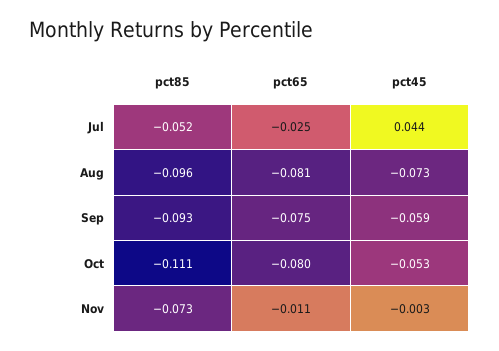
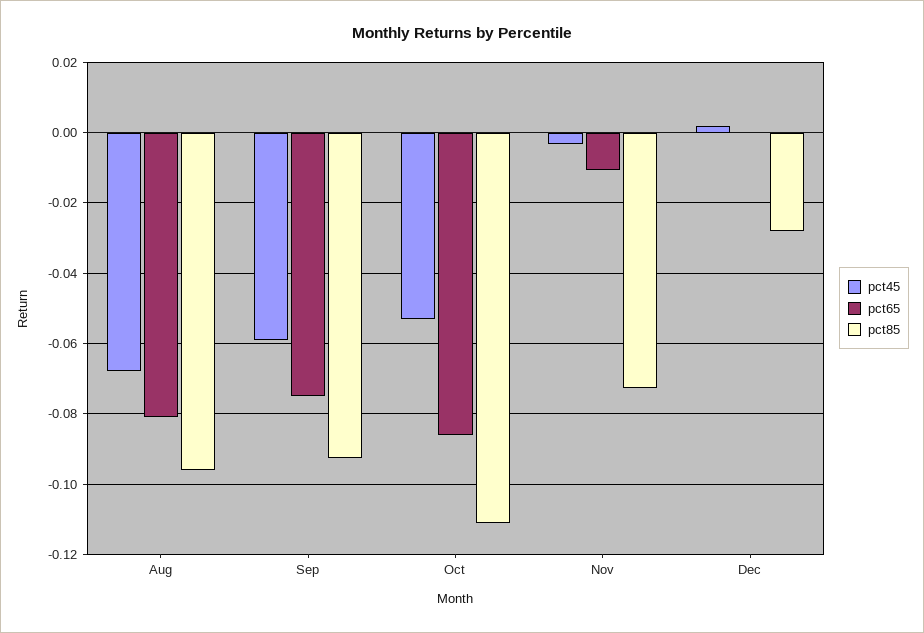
pct85, Jul: -0.052 -> none
pct65, Jul: -0.025 -> none
pct45, Jul: 0.044 -> none
pct45, Aug: -0.073 -> -0.068
pct65, Oct: -0.08 -> -0.086
pct45, Dec: none -> 0.002
pct65, Dec: none -> 0
pct85, Dec: none -> -0.028

